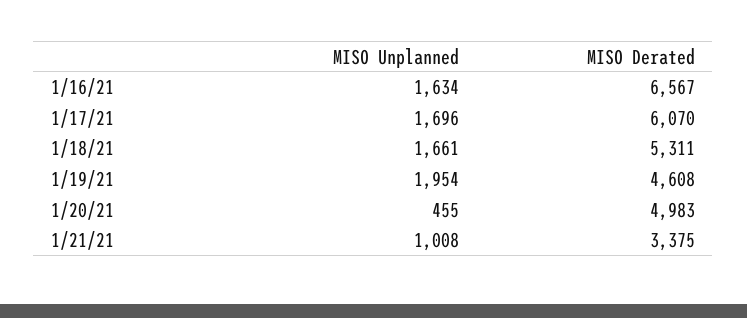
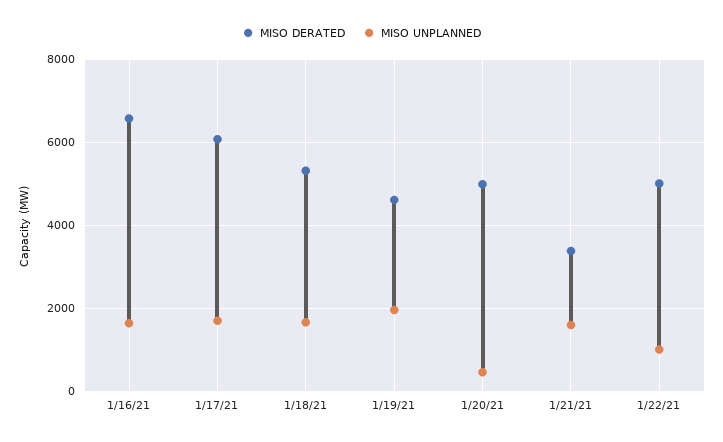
MISO Unplanned, 1/21/21: 1008 -> 1600
MISO Derated, 1/22/21: none -> 5000
MISO Unplanned, 1/22/21: none -> 1000

